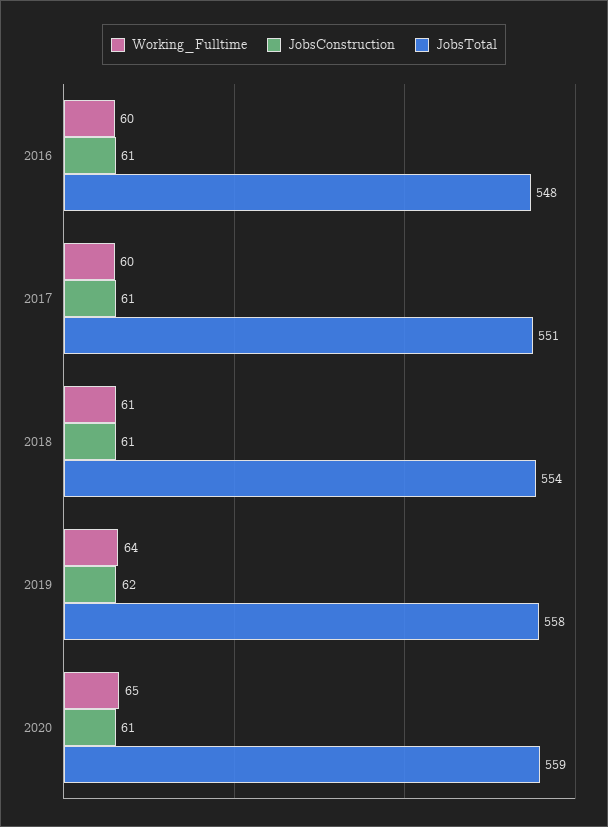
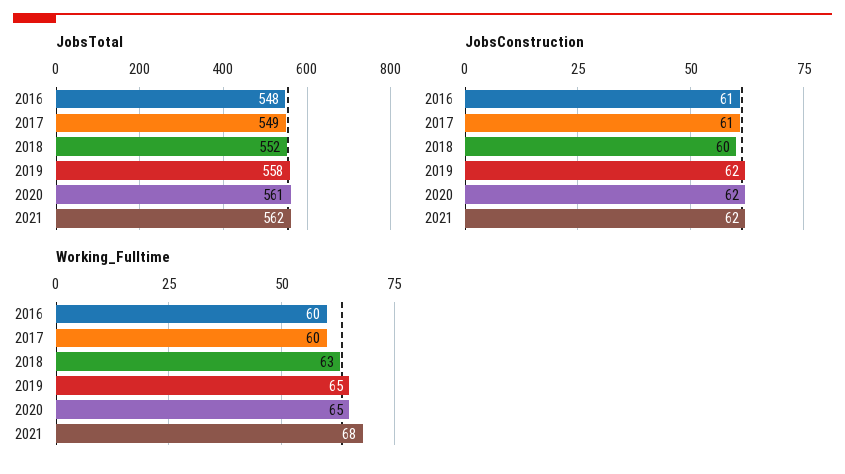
JobsTotal, 2017: 551 -> 549
Working_Fulltime, 2018: 61 -> 63
JobsConstruction, 2018: 61 -> 60
JobsTotal, 2018: 554 -> 552
Working_Fulltime, 2019: 64 -> 65
JobsConstruction, 2020: 61 -> 62
JobsTotal, 2020: 559 -> 561
JobsTotal, 2021: none -> 562
JobsConstruction, 2021: none -> 62
Working_Fulltime, 2021: none -> 68

